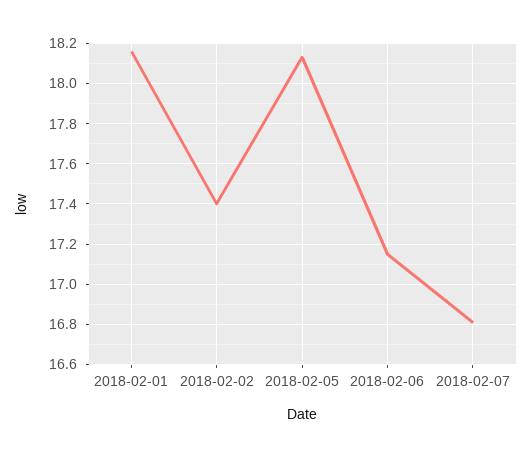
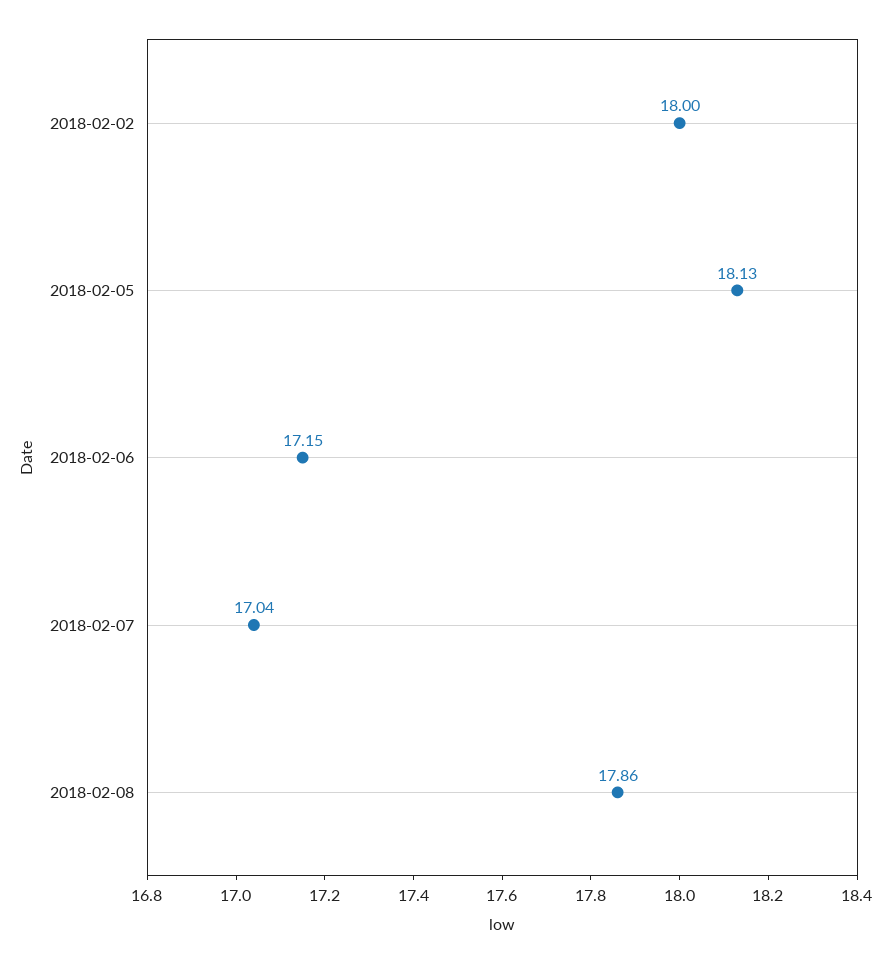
2018-02-01: 18.15 -> none
2018-02-02: 17.4 -> 18
2018-02-07: 16.8 -> 17.04
2018-02-08: none -> 17.86

